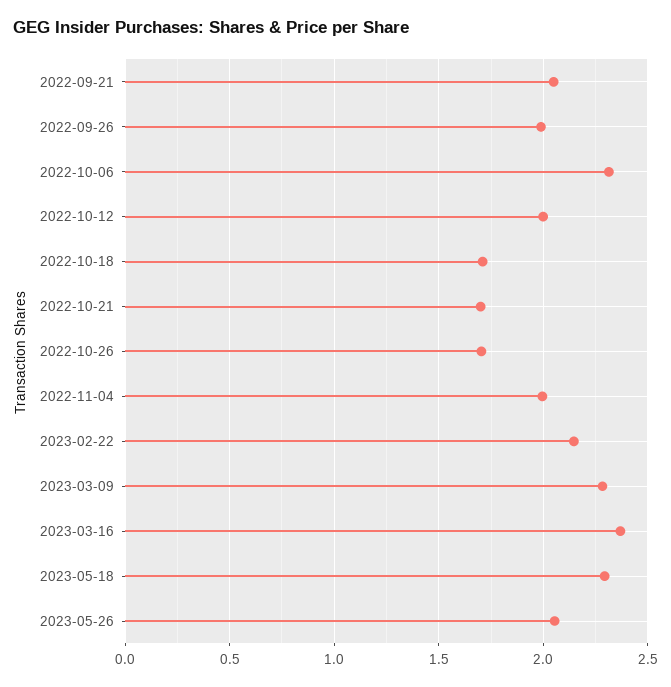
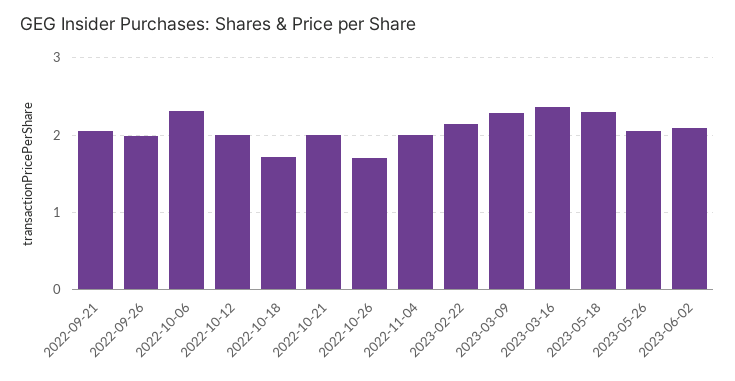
2022-10-21: 1.7 -> 2
2023-06-02: none -> 2.1

